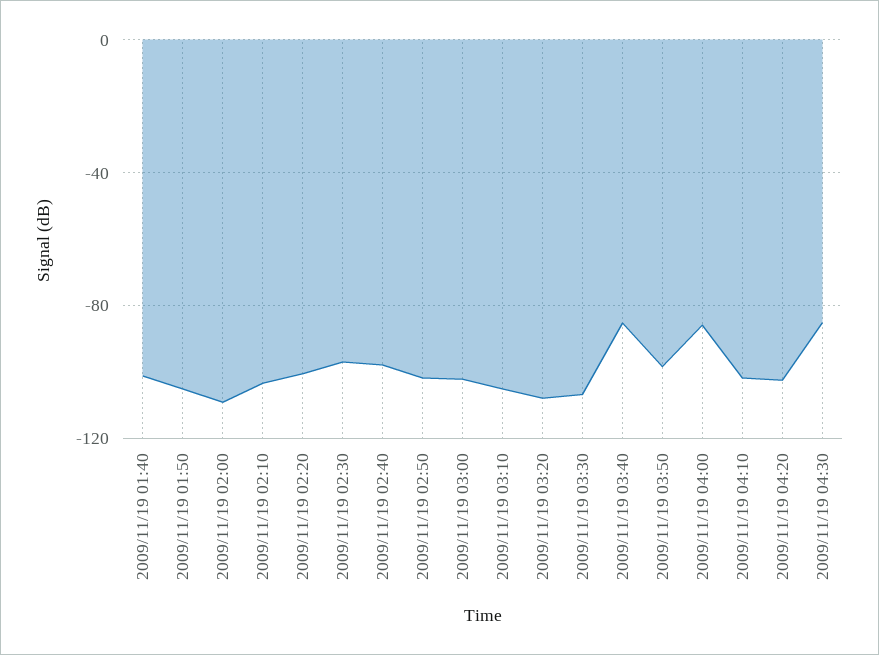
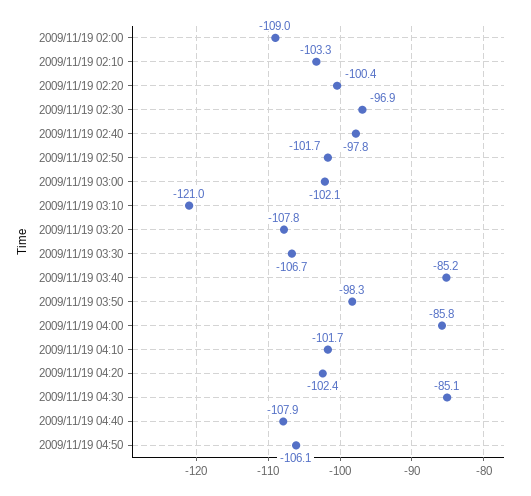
2009/11/19 01:40: -100 -> none
2009/11/19 01:50: -105 -> none
2009/11/19 03:10: -105 -> -121
2009/11/19 04:40: none -> -107.9
2009/11/19 04:50: none -> -106.1

